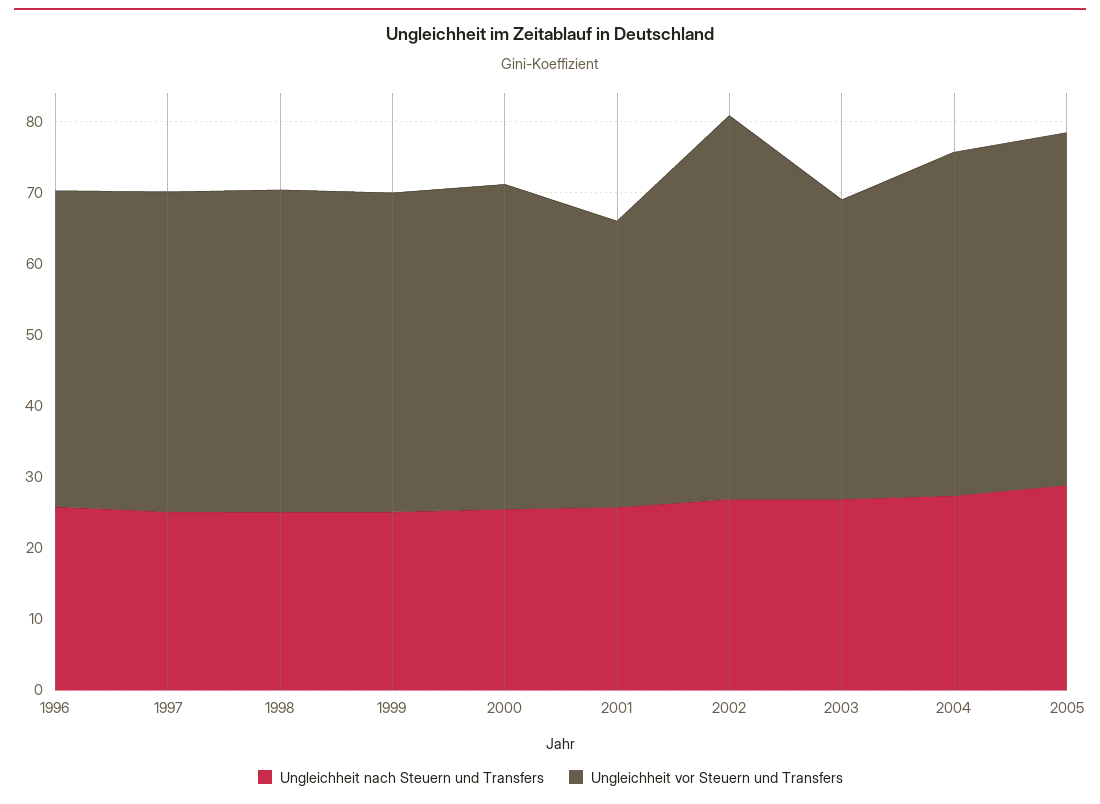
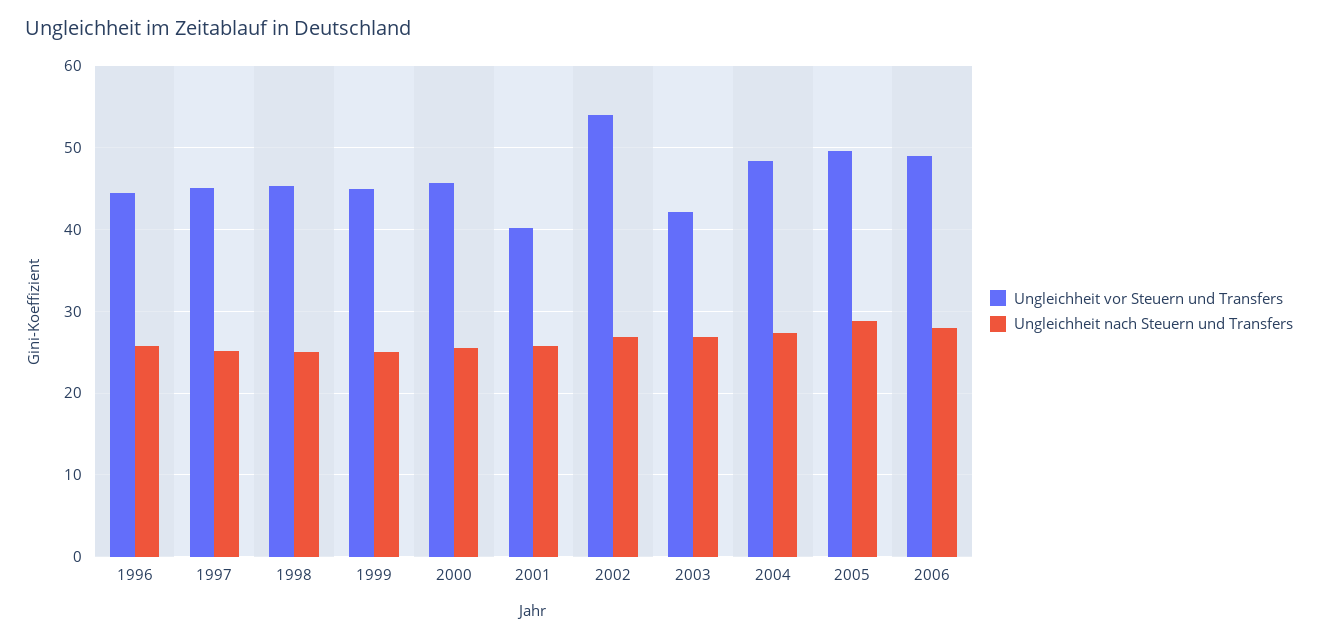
Ungleichheit vor Steuern und Transfers, 2006: none -> 49
Ungleichheit nach Steuern und Transfers, 2006: none -> 28

